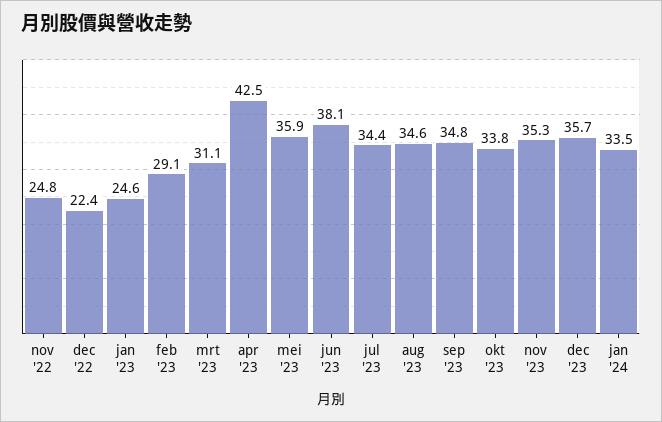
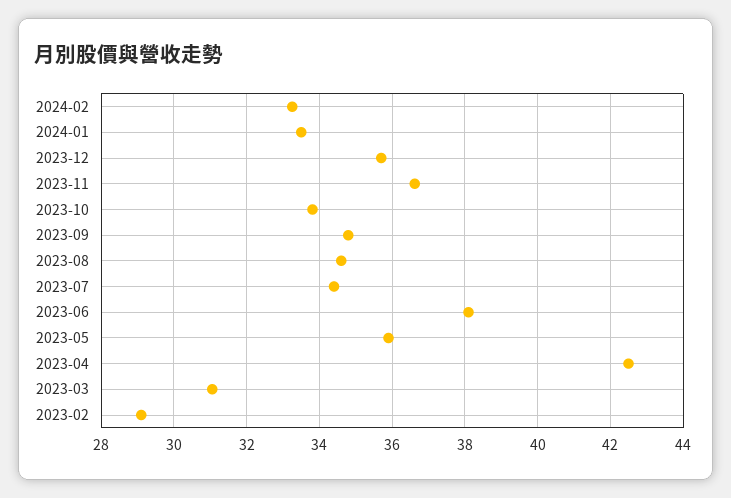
nov '22: 24.8 -> none
dec '22: 22.4 -> none
jan '23: 24.6 -> none
nov '23: 35.3 -> 36.6
2024-02: none -> 33.2

